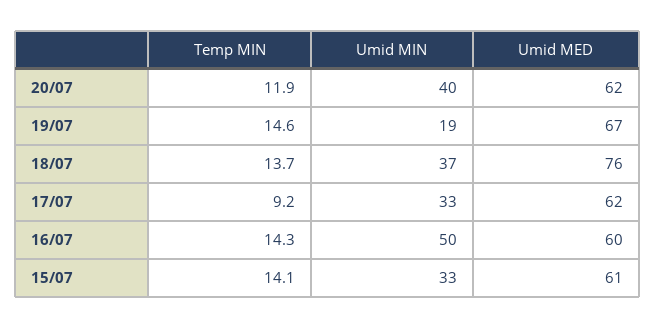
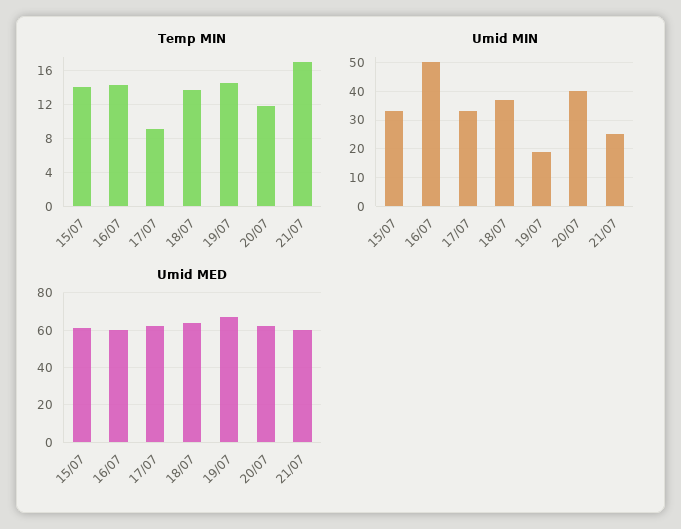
Umid MED, 18/07: 76 -> 65
Temp MIN, 21/07: none -> 17
Umid MIN, 21/07: none -> 25
Umid MED, 21/07: none -> 60

